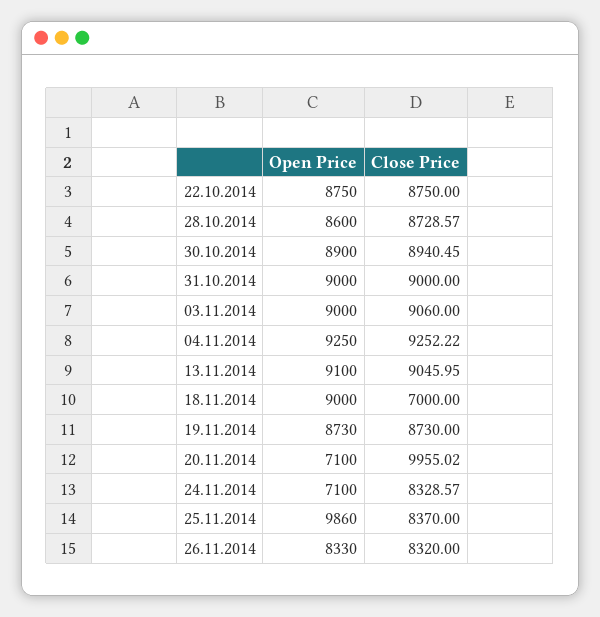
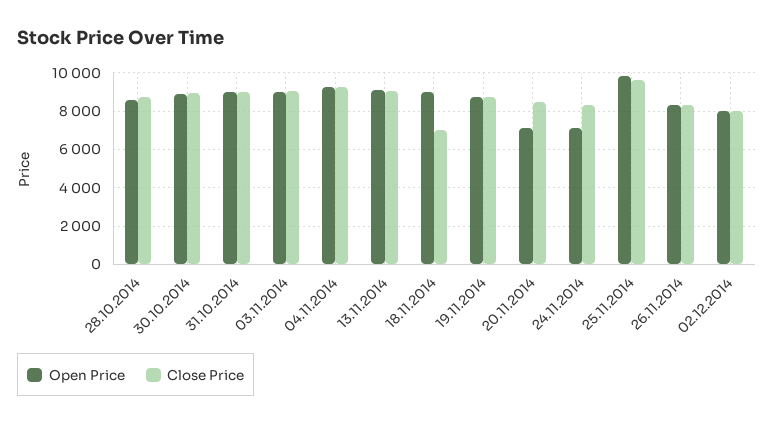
Open Price, 22.10.2014: 8750 -> none
Close Price, 22.10.2014: 8750 -> none
Close Price, 20.11.2014: 9955.02 -> 8500
Close Price, 25.11.2014: 8370 -> 9500
Open Price, 02.12.2014: none -> 8000
Close Price, 02.12.2014: none -> 8000

